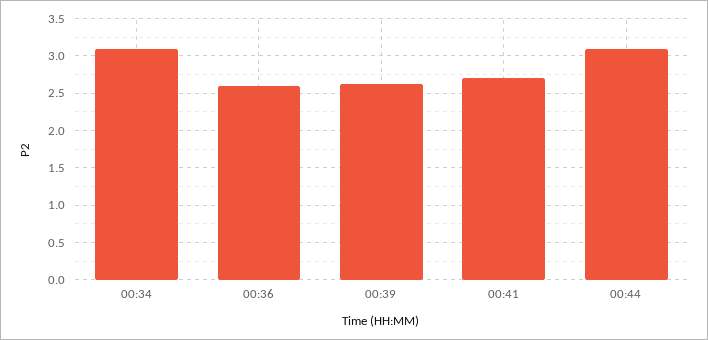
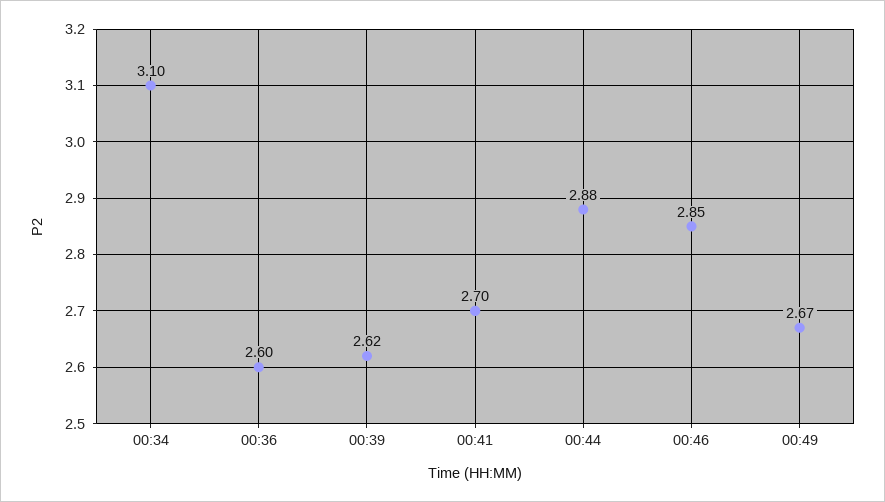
00:44: 3.1 -> 2.88
00:46: none -> 2.85
00:49: none -> 2.67

